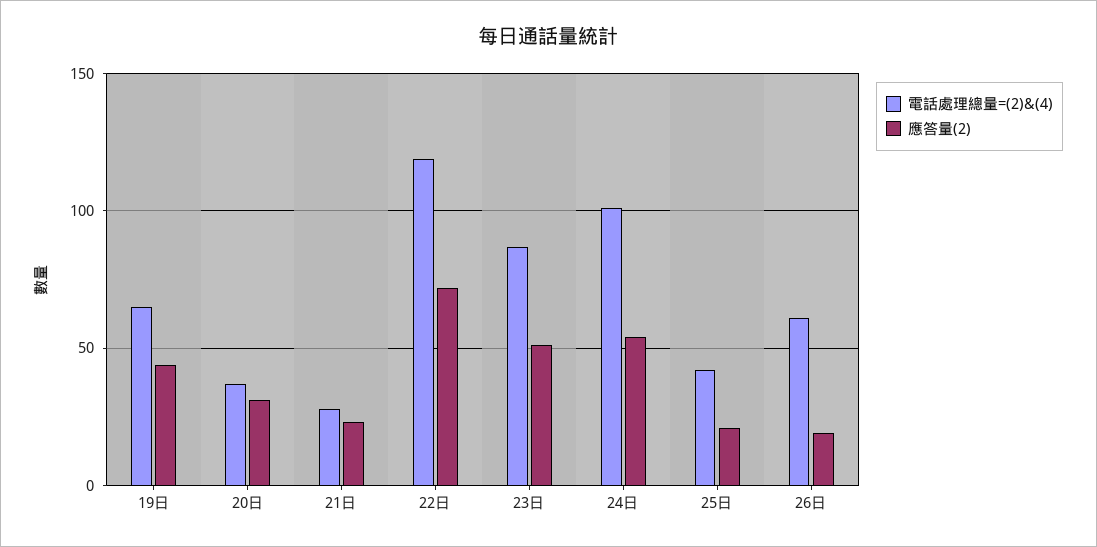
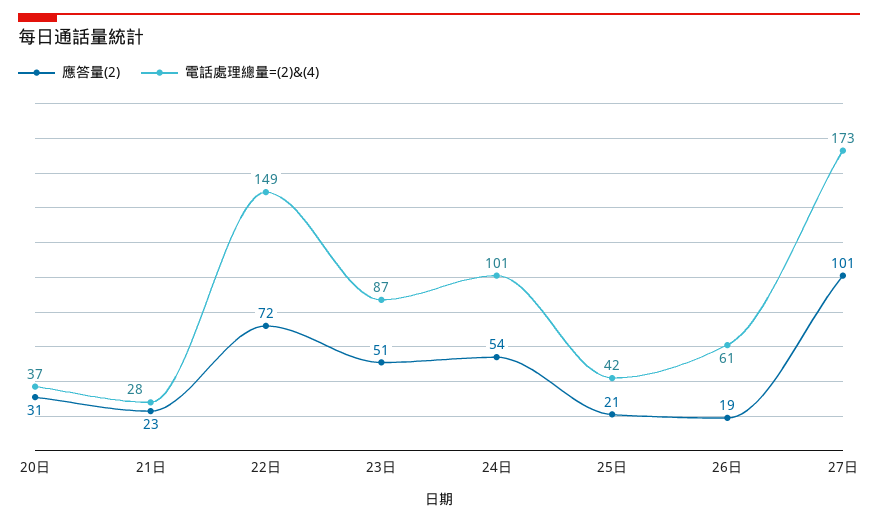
電話處理總量=(2)&(4), 19日: 65 -> none
應答量(2), 19日: 45 -> none
電話處理總量=(2)&(4), 22日: 120 -> 149
應答量(2), 27日: none -> 101
電話處理總量=(2)&(4), 27日: none -> 173

